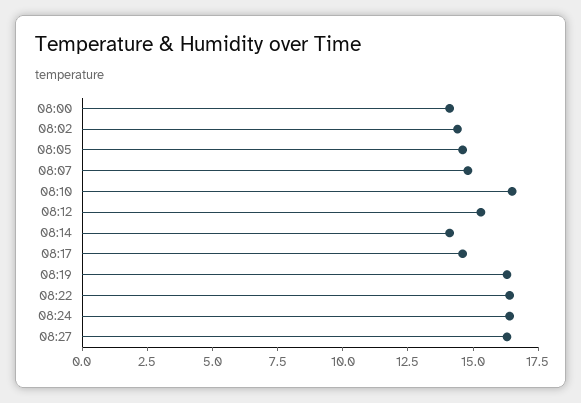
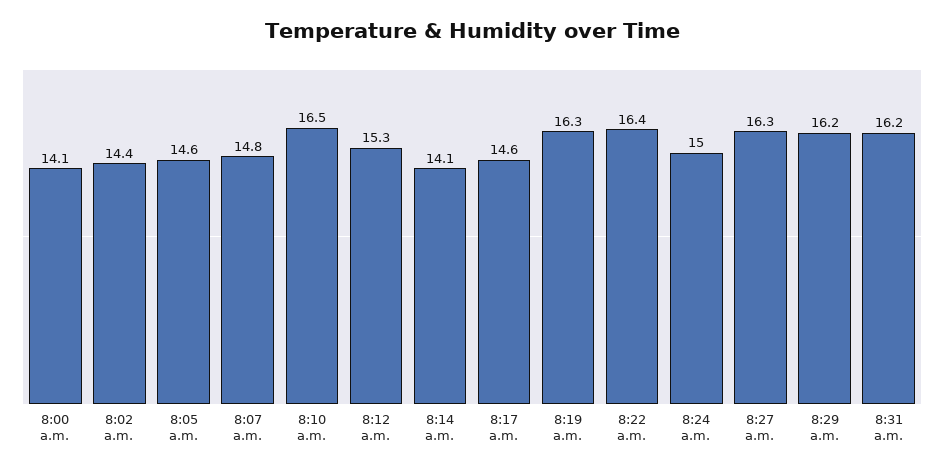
08:24: 16.5 -> 15
8:29 a.m.: none -> 16.2
8:31 a.m.: none -> 16.2

